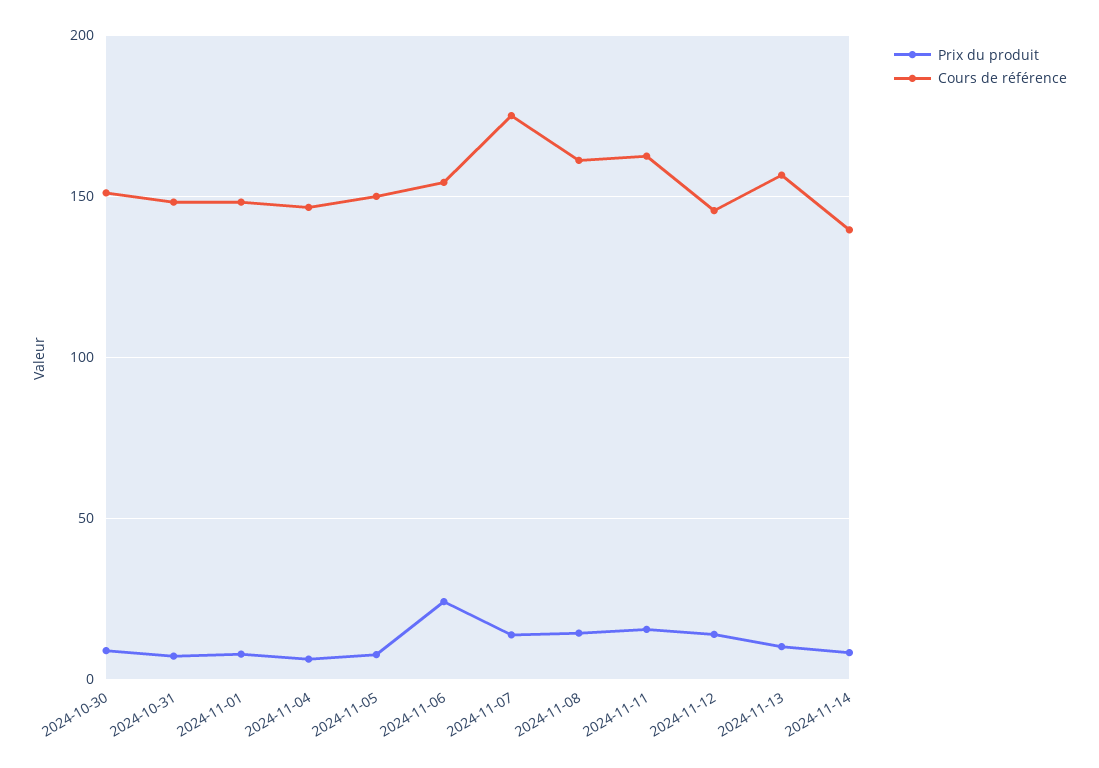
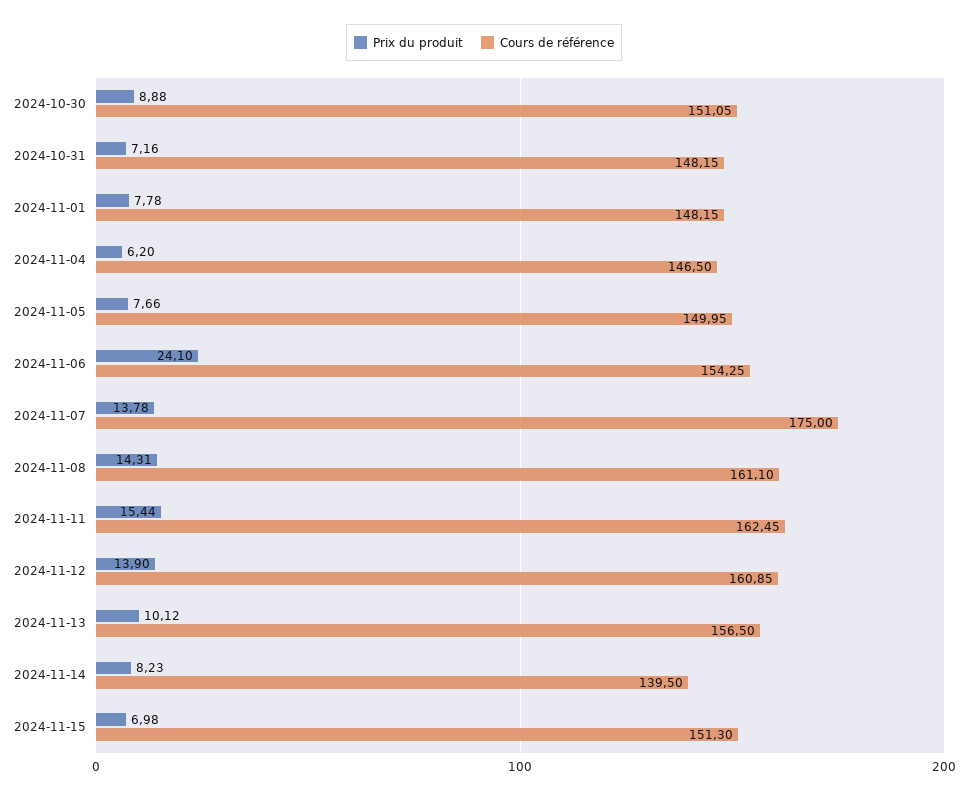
Cours de référence, 2024-11-12: 145 -> 160.85
Prix du produit, 2024-11-15: none -> 6.98
Cours de référence, 2024-11-15: none -> 151.3

